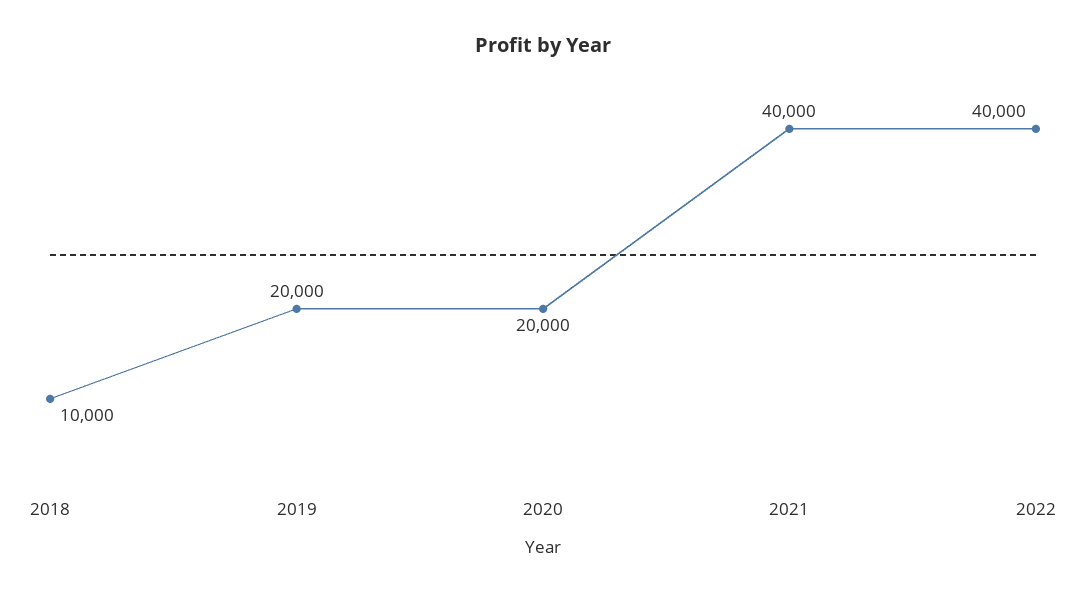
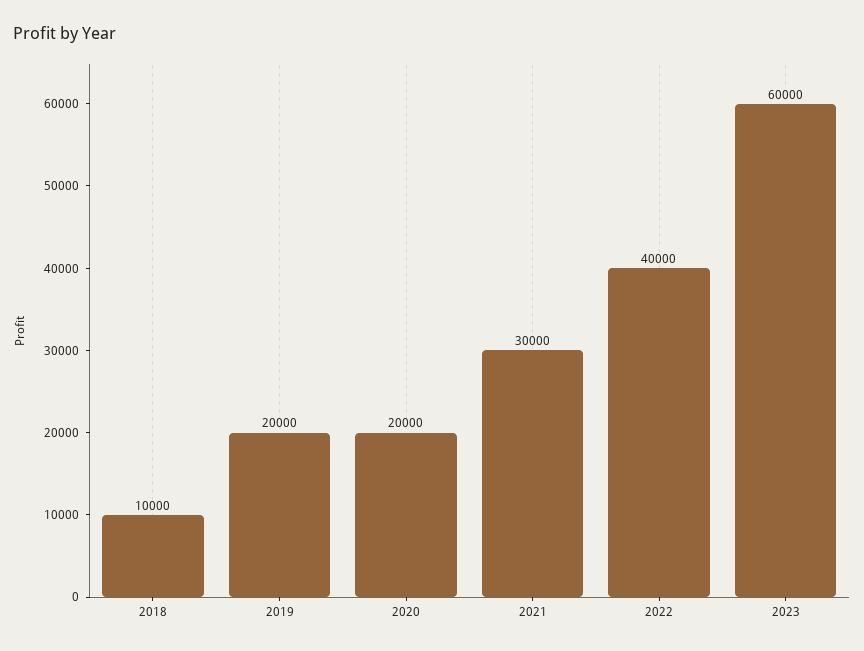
2021: 40000 -> 30000
2023: none -> 60000

